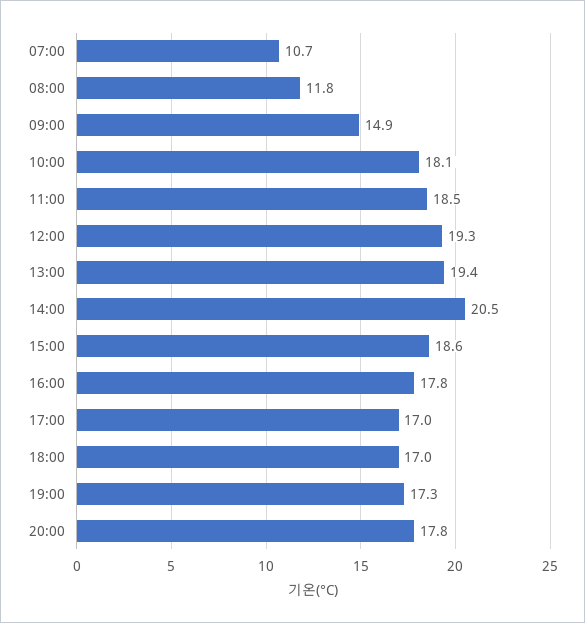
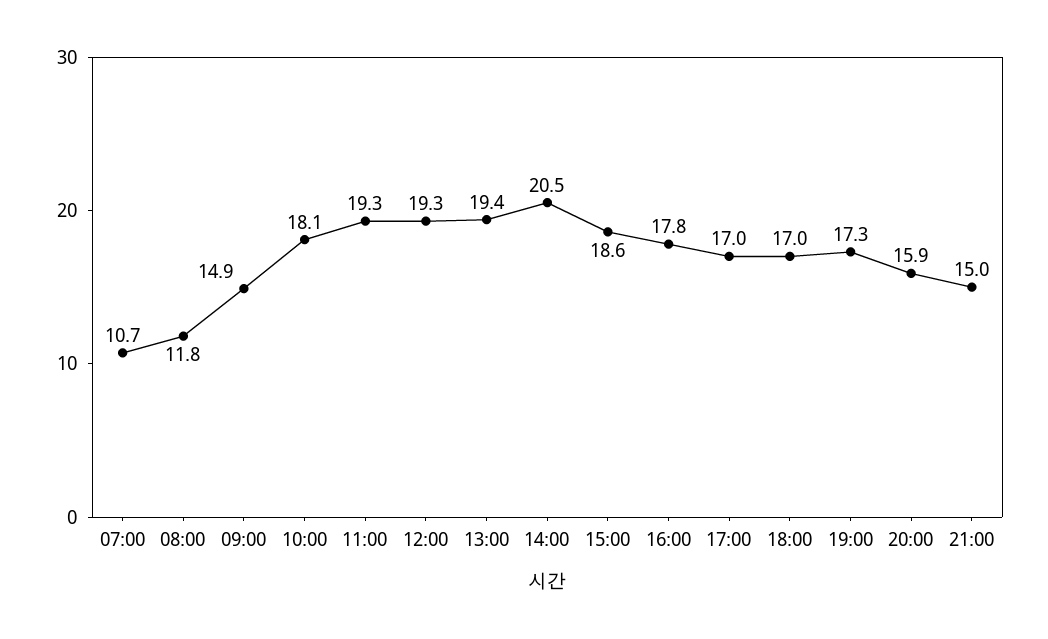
11:00: 18.5 -> 19.3
20:00: 17.8 -> 15.9
21:00: none -> 15

